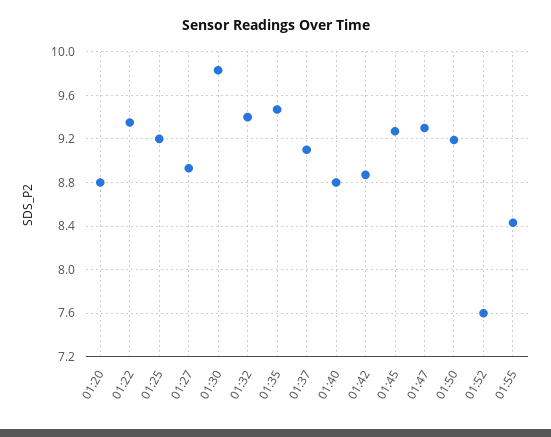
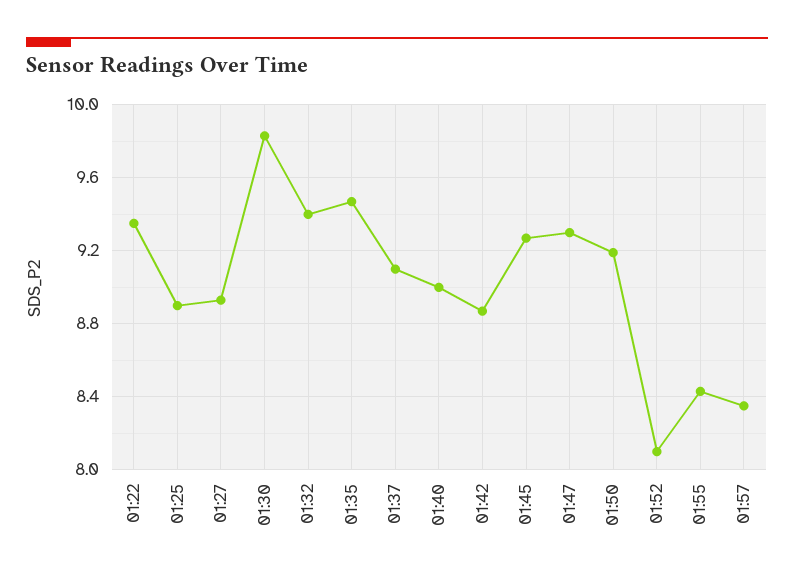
01:20: 8.8 -> none
01:25: 9.2 -> 8.9
01:40: 8.8 -> 9
01:52: 7.6 -> 8.1
01:57: none -> 8.35

